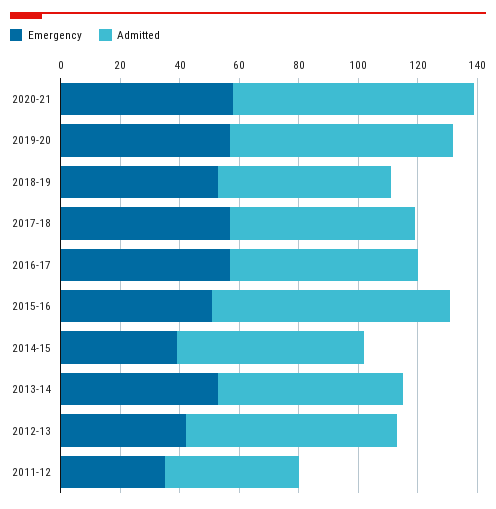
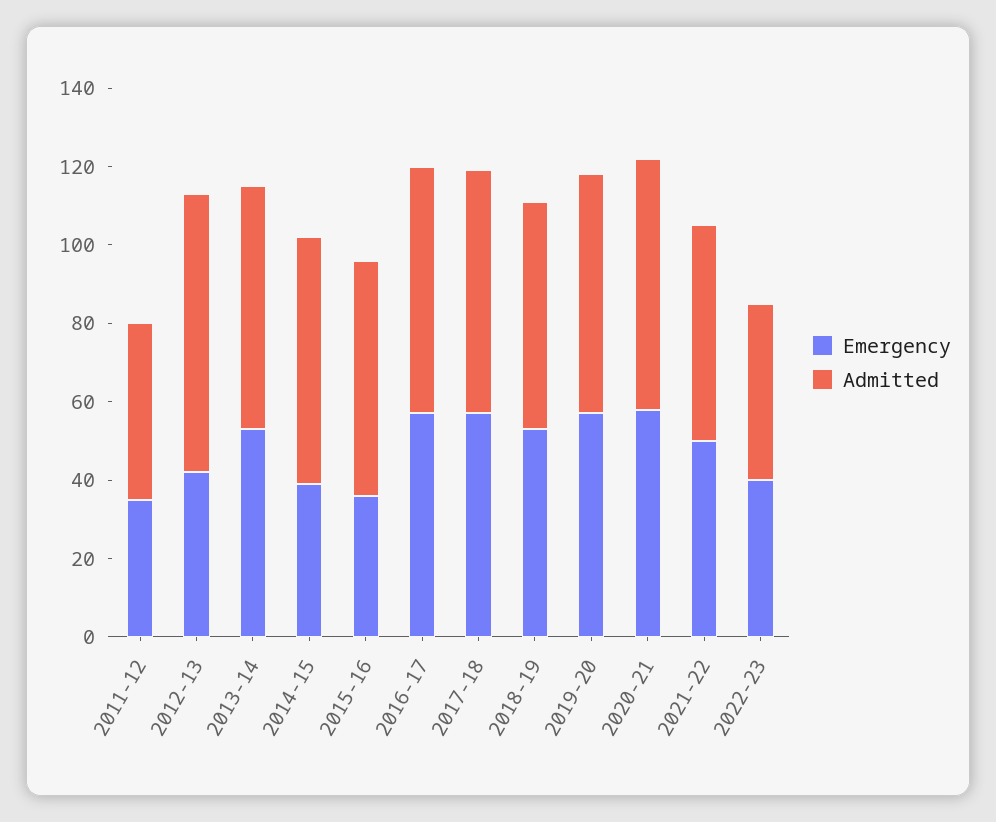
Admitted, 2020-21: 80 -> 65
Admitted, 2019-20: 75 -> 60
Emergency, 2015-16: 50 -> 35
Admitted, 2015-16: 80 -> 60
Emergency, 2021-22: none -> 50
Admitted, 2021-22: none -> 55
Emergency, 2022-23: none -> 40
Admitted, 2022-23: none -> 45

